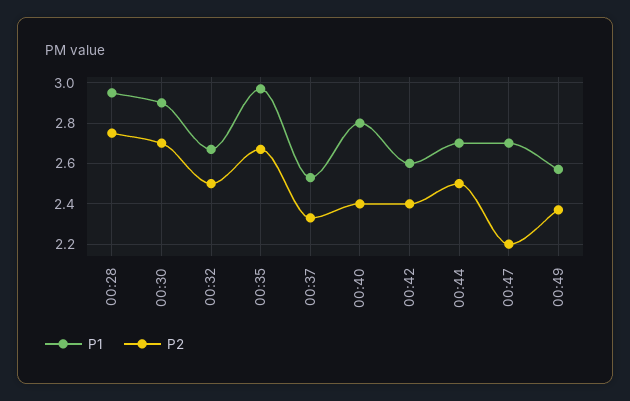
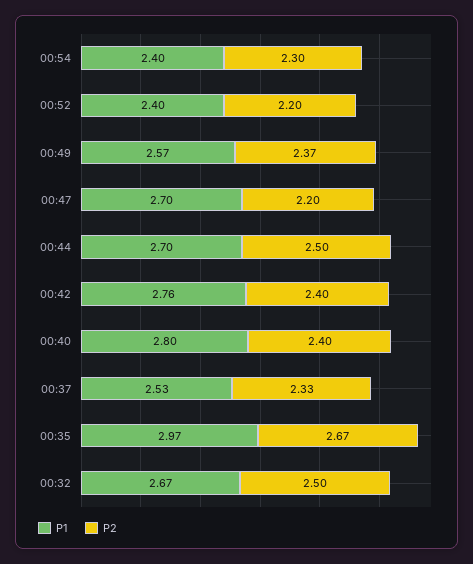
P1, 00:28: 2.95 -> none
P2, 00:28: 2.75 -> none
P1, 00:30: 2.9 -> none
P2, 00:30: 2.7 -> none
P1, 00:42: 2.6 -> 2.76
P1, 00:54: none -> 2.4
P2, 00:54: none -> 2.3
P1, 00:52: none -> 2.4
P2, 00:52: none -> 2.2

